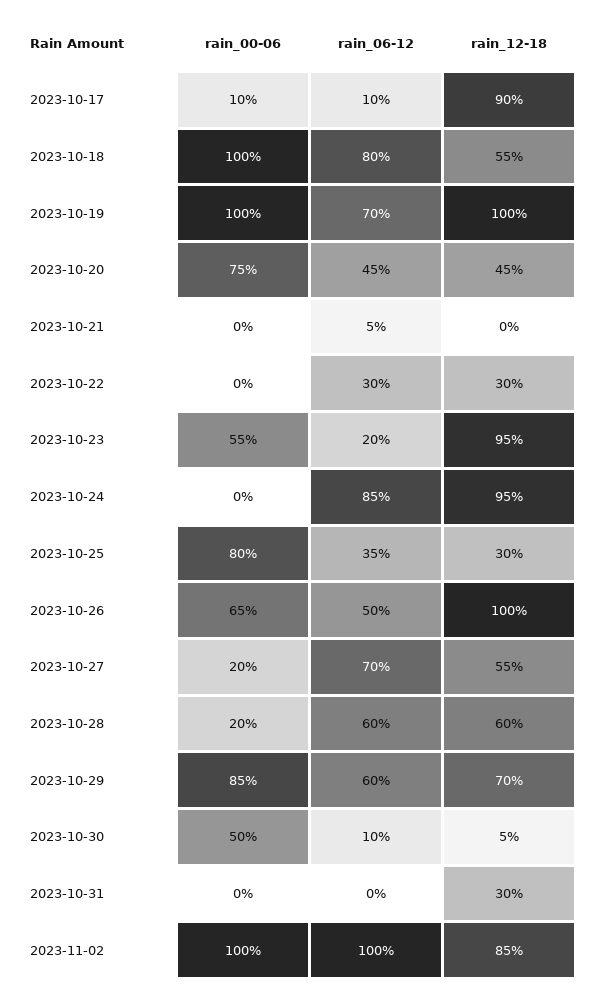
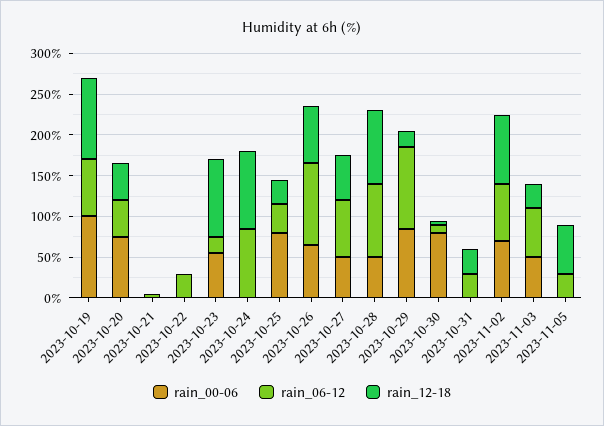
rain_00-06, 2023-10-17: 10 -> none
rain_06-12, 2023-10-17: 10 -> none
rain_12-18, 2023-10-17: 90 -> none
rain_00-06, 2023-10-18: 100 -> none
rain_06-12, 2023-10-18: 80 -> none
rain_12-18, 2023-10-18: 55 -> none
rain_12-18, 2023-10-22: 30 -> 0
rain_06-12, 2023-10-26: 50 -> 100
rain_12-18, 2023-10-26: 100 -> 70
rain_00-06, 2023-10-27: 20 -> 50
rain_00-06, 2023-10-28: 20 -> 50
rain_06-12, 2023-10-28: 60 -> 90
rain_12-18, 2023-10-28: 60 -> 90
rain_06-12, 2023-10-29: 60 -> 100
rain_12-18, 2023-10-29: 70 -> 20
rain_00-06, 2023-10-30: 50 -> 80
rain_06-12, 2023-10-31: 0 -> 30
rain_00-06, 2023-11-02: 100 -> 70
rain_06-12, 2023-11-02: 100 -> 70
rain_00-06, 2023-11-03: none -> 50
rain_06-12, 2023-11-03: none -> 60
rain_12-18, 2023-11-03: none -> 30
rain_00-06, 2023-11-05: none -> 0
rain_06-12, 2023-11-05: none -> 30
rain_12-18, 2023-11-05: none -> 60

